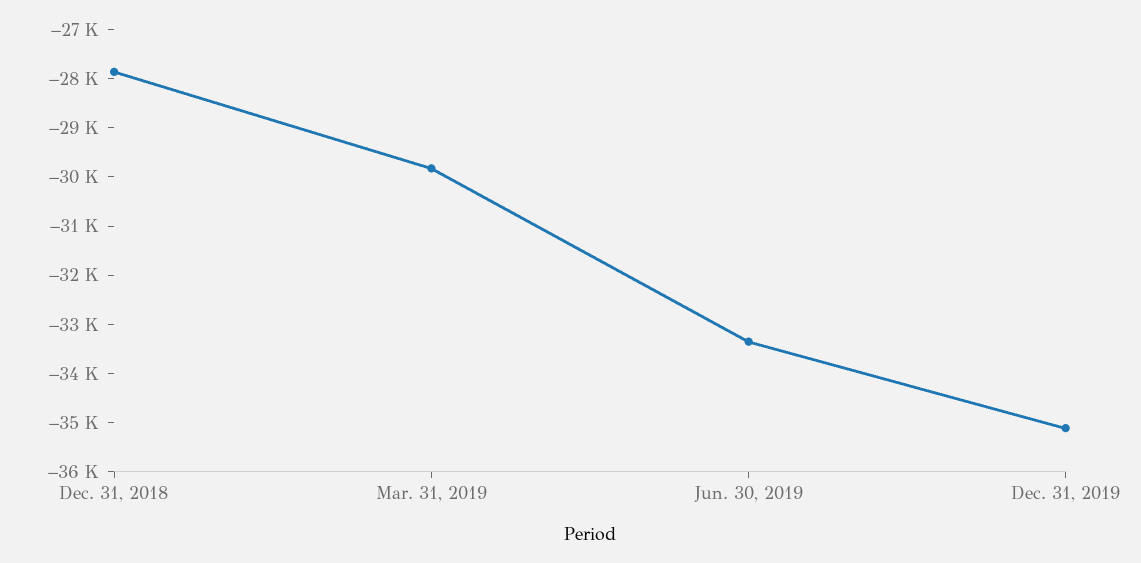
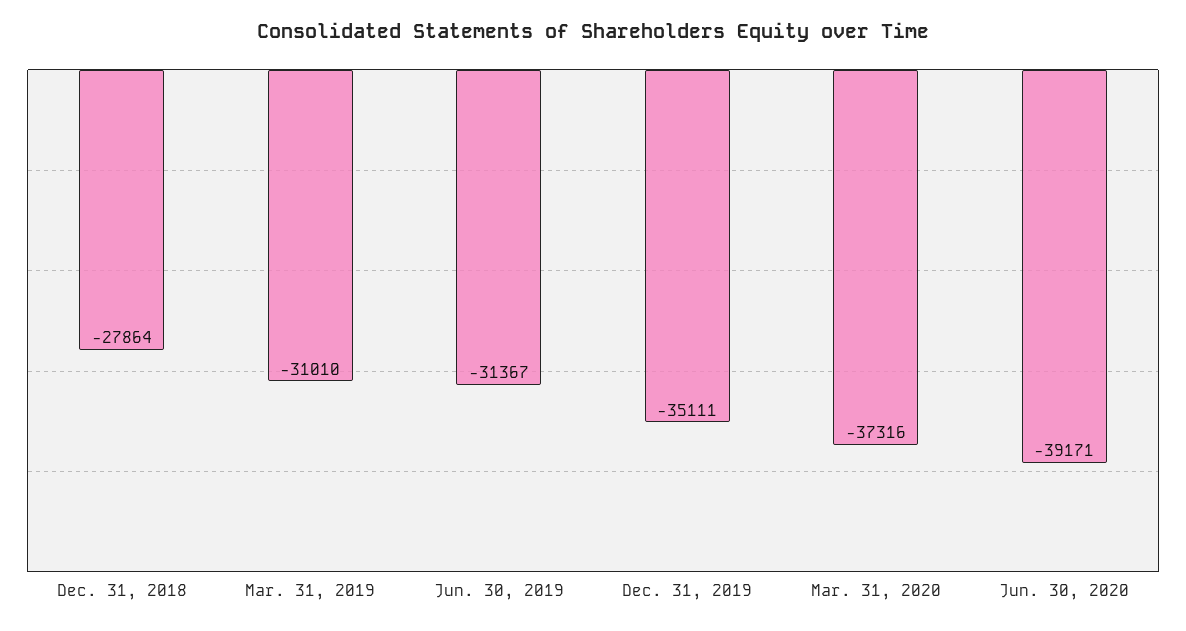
Mar. 31, 2019: -29800 -> -31010
Jun. 30, 2019: -33400 -> -31367
Mar. 31, 2020: none -> -37316
Jun. 30, 2020: none -> -39171

